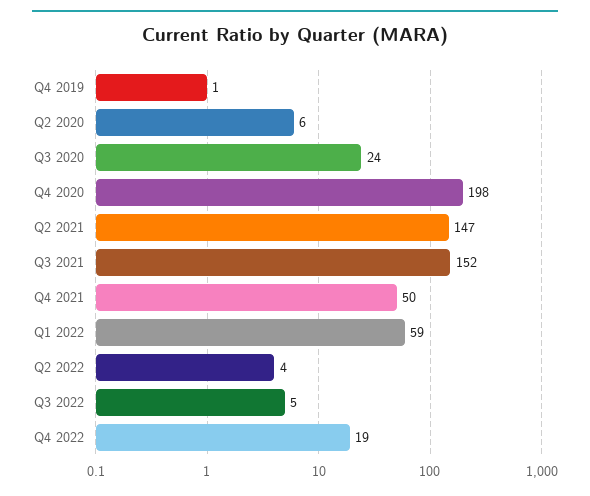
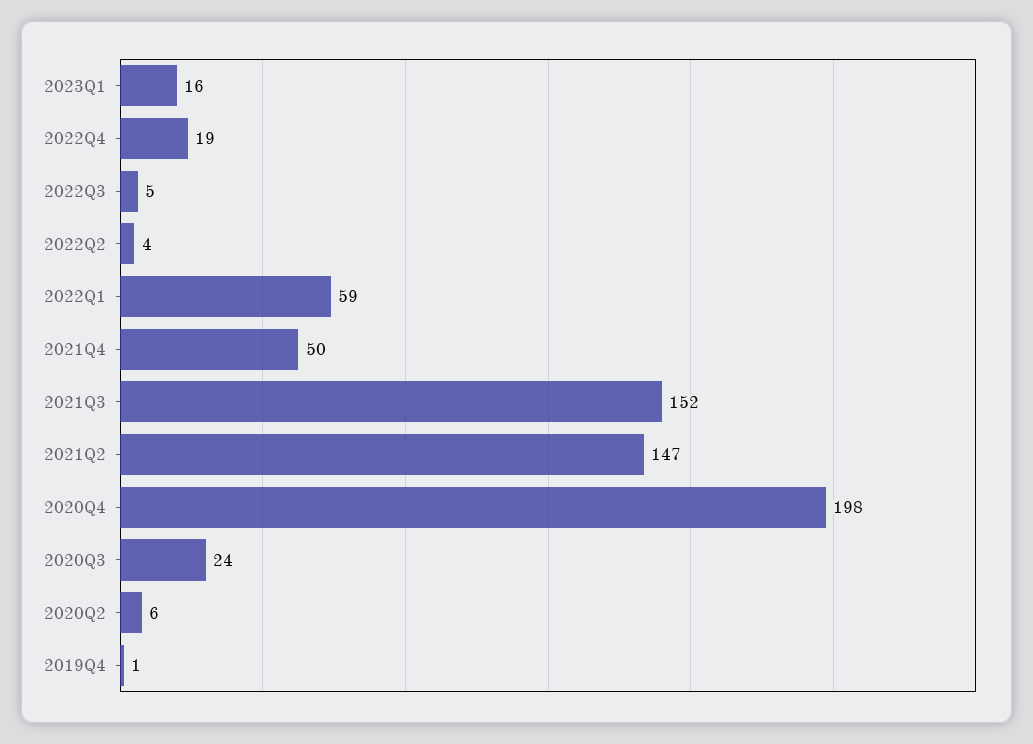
2023Q1: none -> 16

